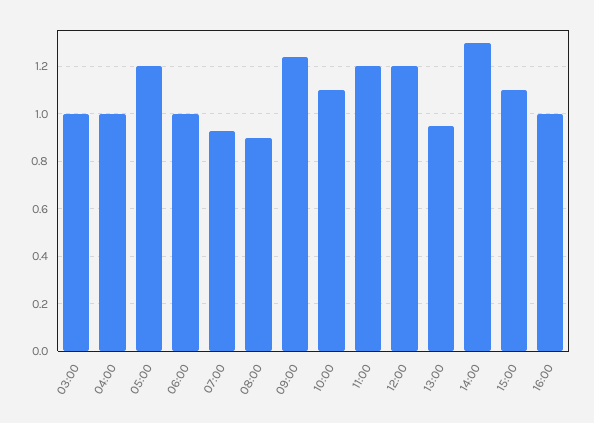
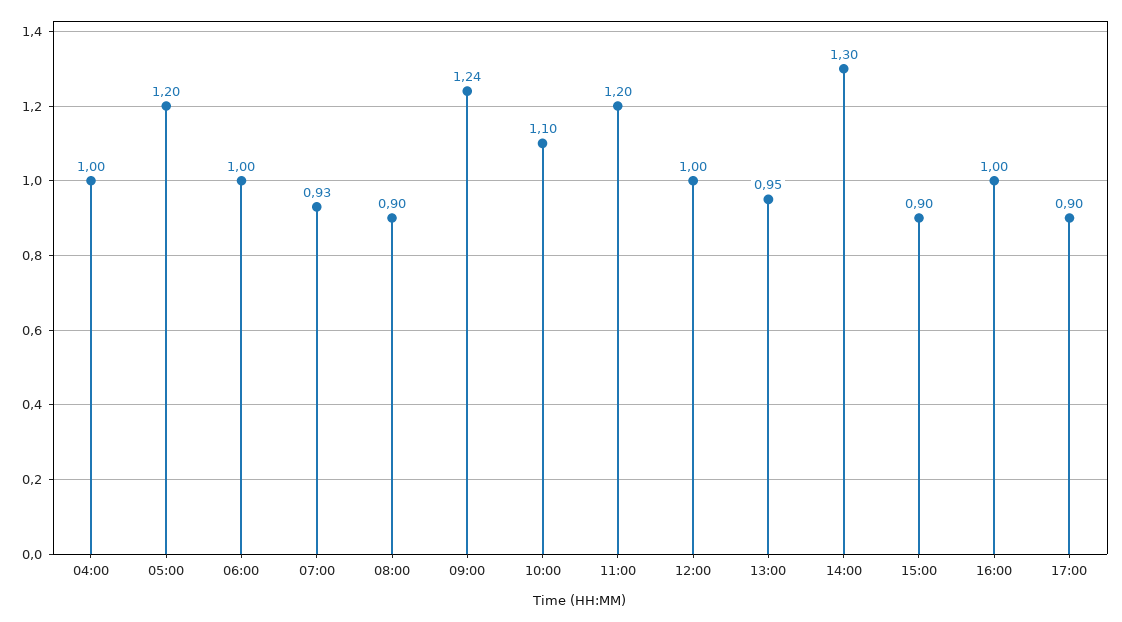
03:00: 1 -> none
12:00: 1.2 -> 1
15:00: 1.1 -> 0.9
17:00: none -> 0.9

